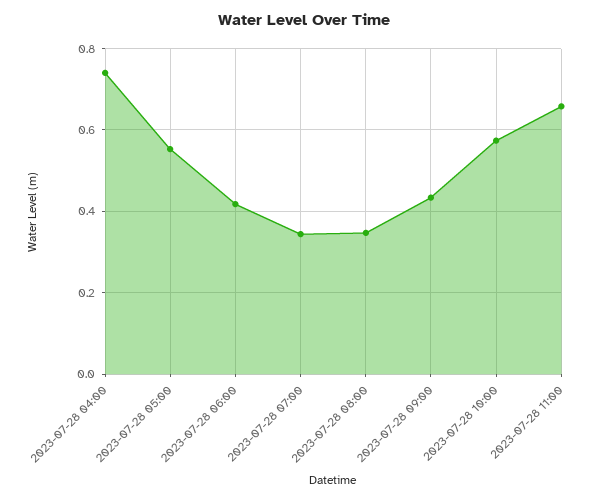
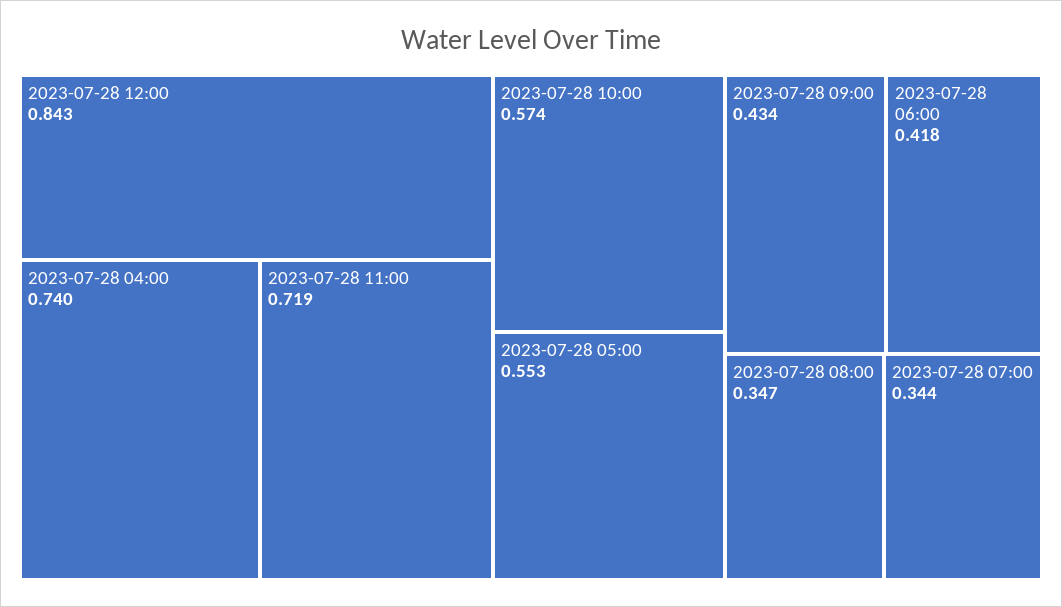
2023-07-28 11:00: 0.66 -> 0.719
2023-07-28 12:00: none -> 0.843

